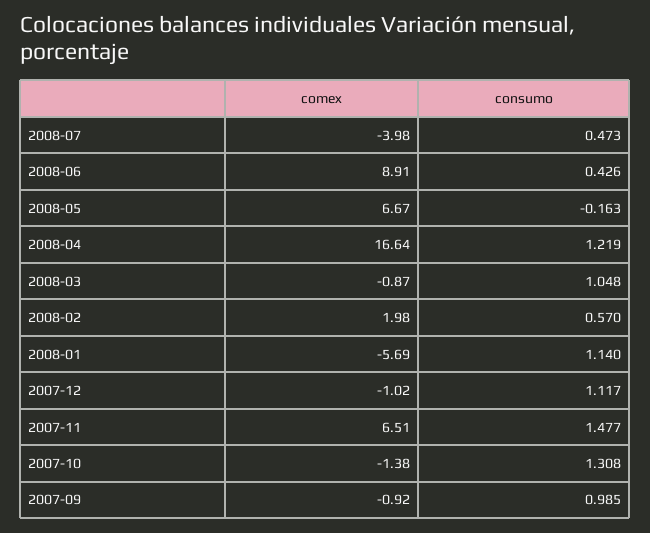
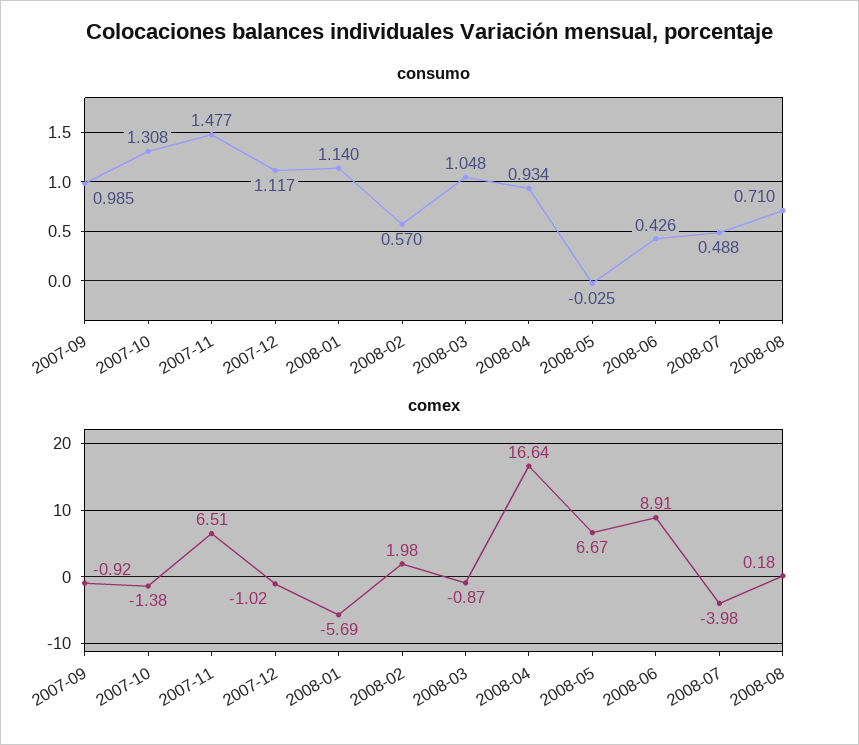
consumo, 2008-07: 0.473 -> 0.488
consumo, 2008-05: -0.163 -> -0.025
consumo, 2008-04: 1.219 -> 0.934
consumo, 2008-08: none -> 0.71
comex, 2008-08: none -> 0.18

